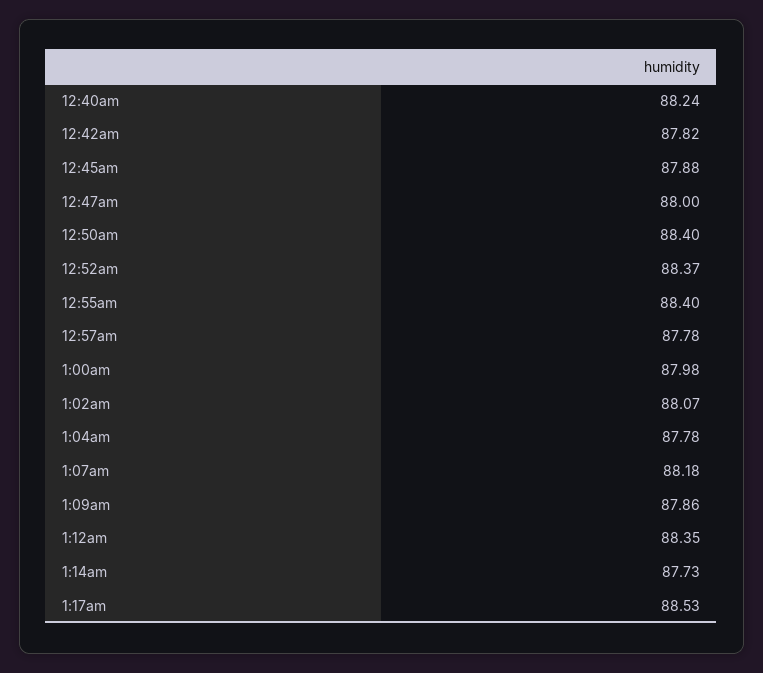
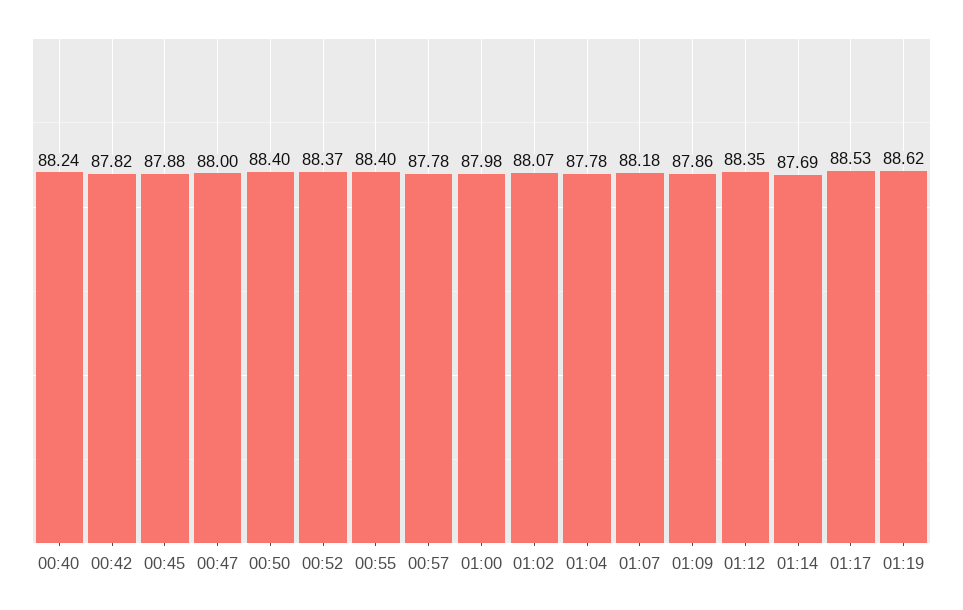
1:14am: 87.73 -> 87.69
01:19: none -> 88.62

